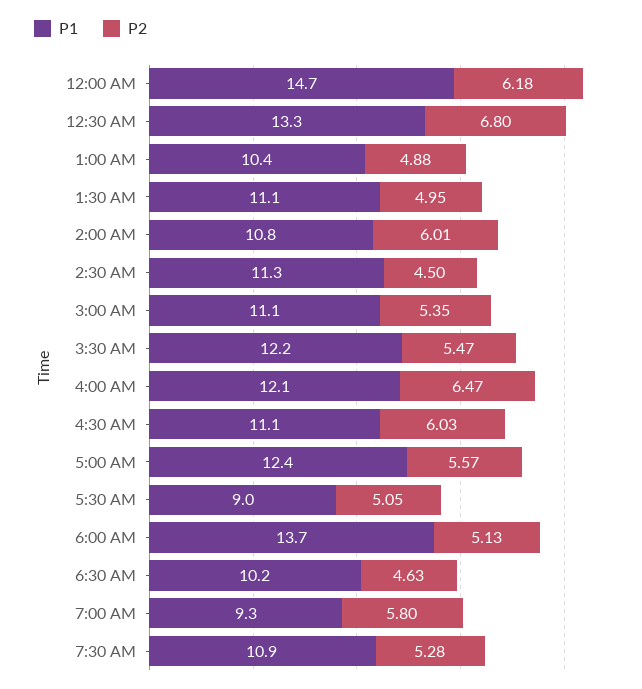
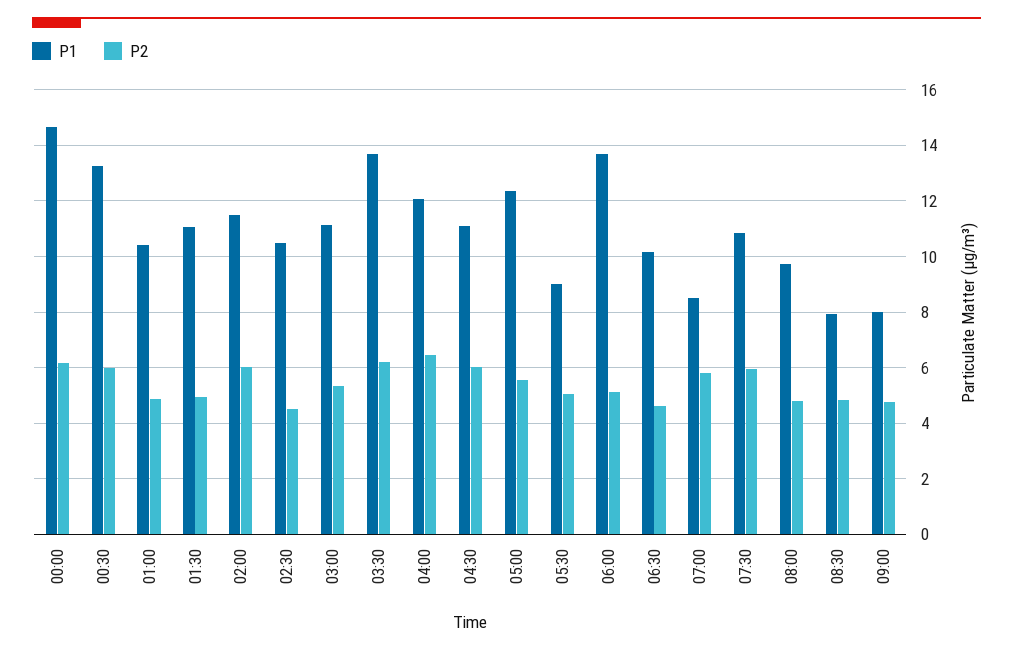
P2, 12:30 AM: 6.8 -> 6
P1, 2:00 AM: 10.8 -> 11.5
P1, 2:30 AM: 11.3 -> 10.5
P1, 3:30 AM: 12.2 -> 13.75
P2, 3:30 AM: 5.47 -> 6.25
P1, 7:00 AM: 9.3 -> 8.5
P2, 7:30 AM: 5.28 -> 6
P1, 08:00: none -> 9.75
P2, 08:00: none -> 4.75
P1, 08:30: none -> 8
P2, 08:30: none -> 4.75
P1, 09:00: none -> 8
P2, 09:00: none -> 4.75

